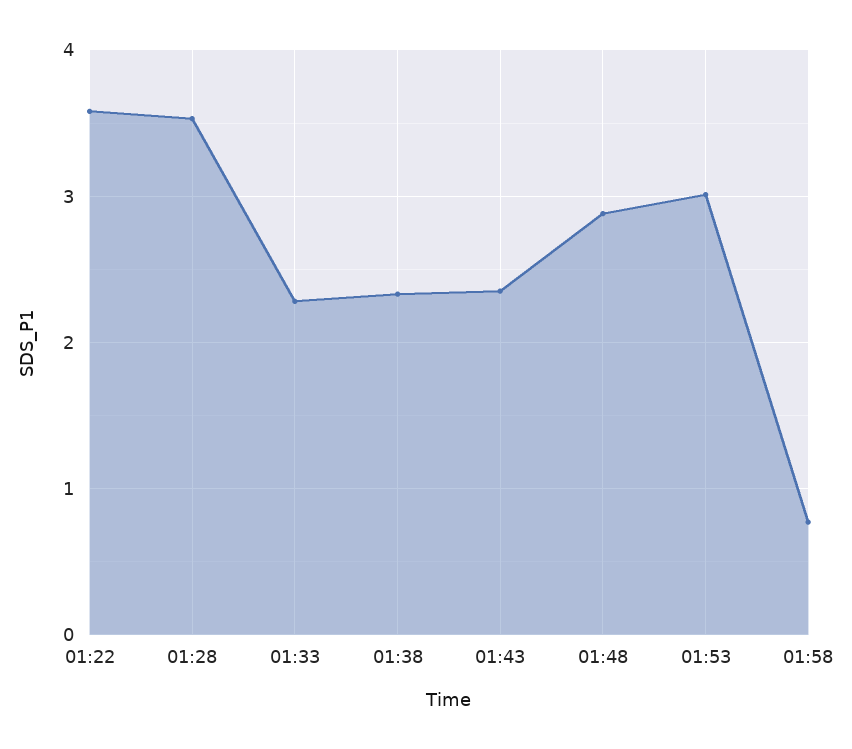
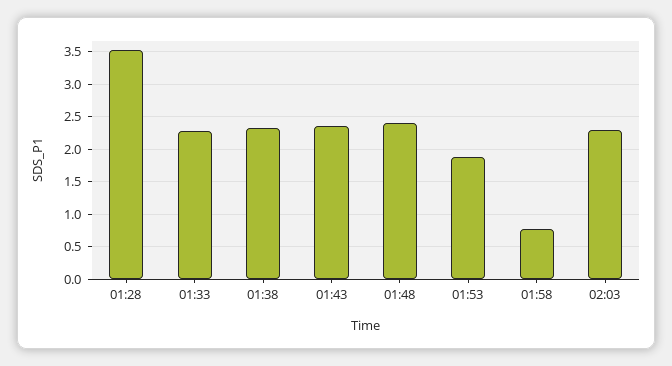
01:22: 3.6 -> none
01:48: 2.9 -> 2.4
01:53: 3 -> 1.9
02:03: none -> 2.3

